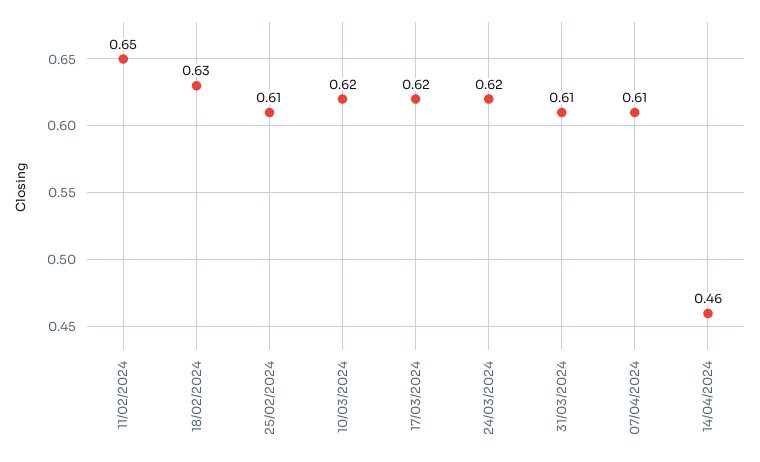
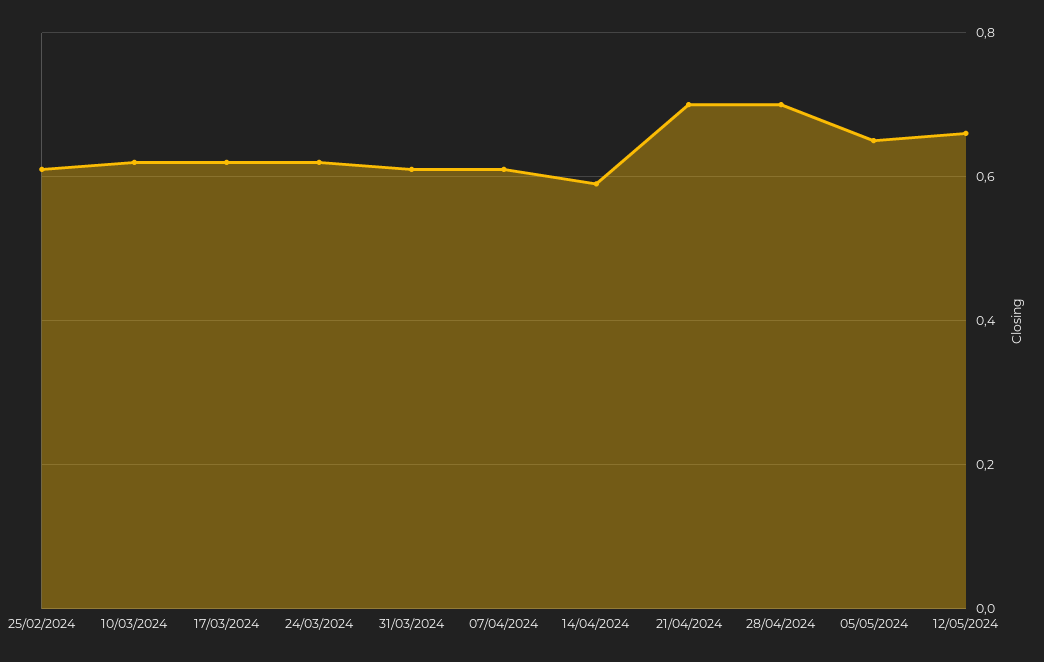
11/02/2024: 0.65 -> none
18/02/2024: 0.63 -> none
14/04/2024: 0.46 -> 0.6
21/04/2024: none -> 0.7
28/04/2024: none -> 0.7
05/05/2024: none -> 0.65
12/05/2024: none -> 0.65

